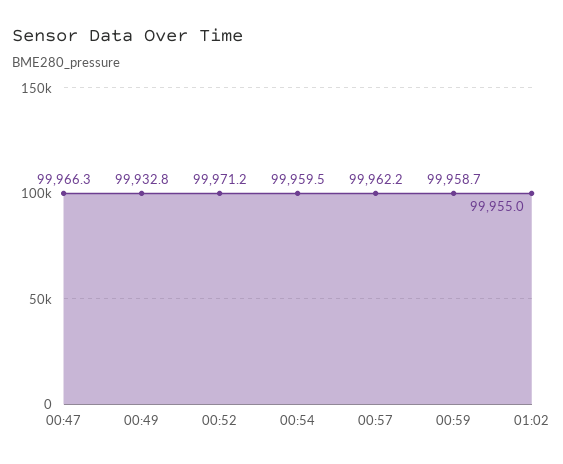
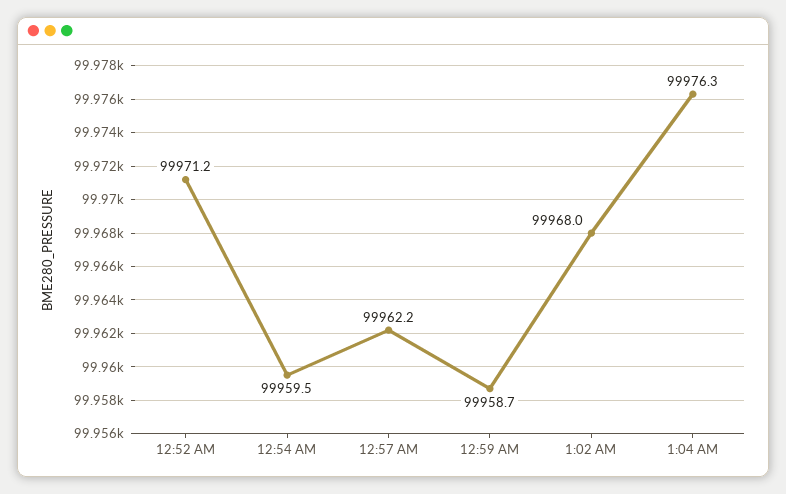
00:47: 99966.3 -> none
00:49: 99932.8 -> none
01:02: 99955 -> 99968
1:04 AM: none -> 99976.3

